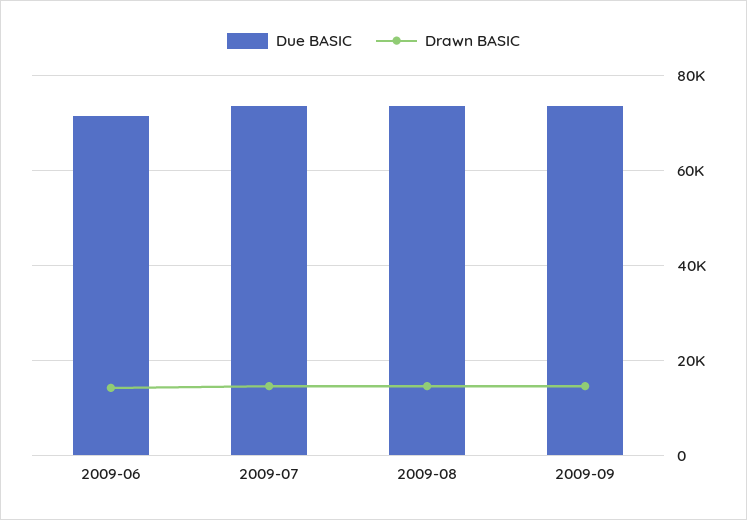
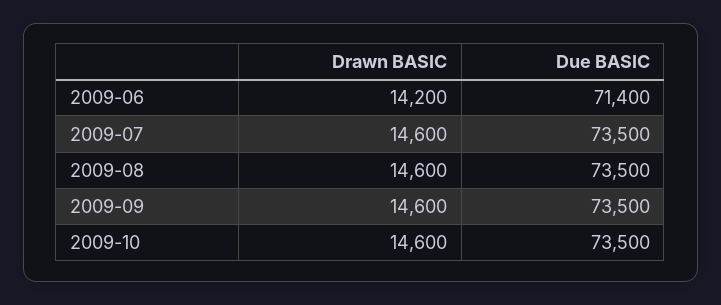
Drawn BASIC, 2009-10: none -> 14600
Due BASIC, 2009-10: none -> 73500

